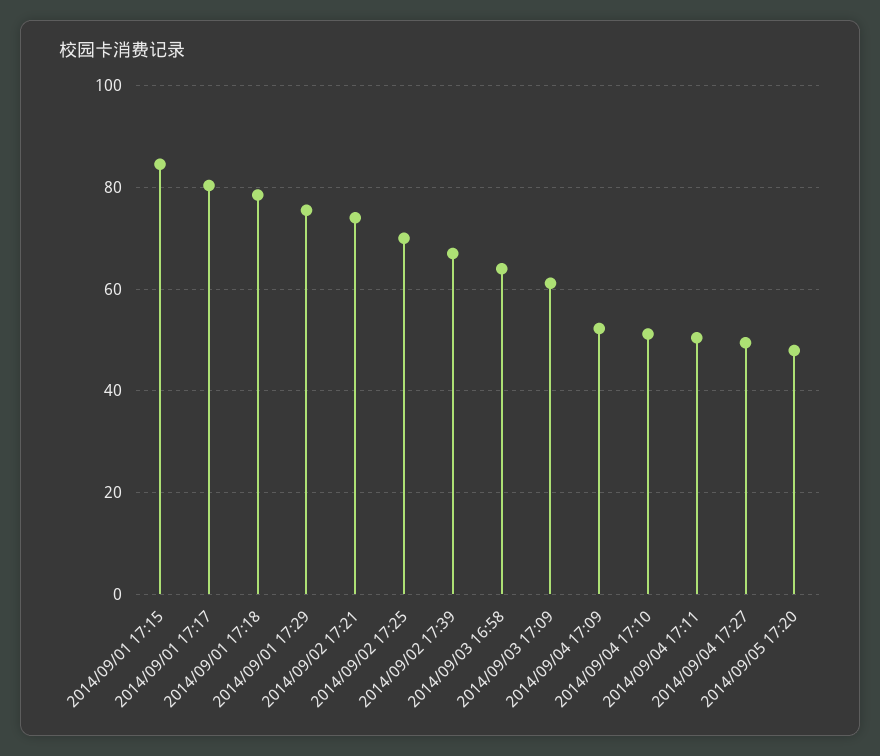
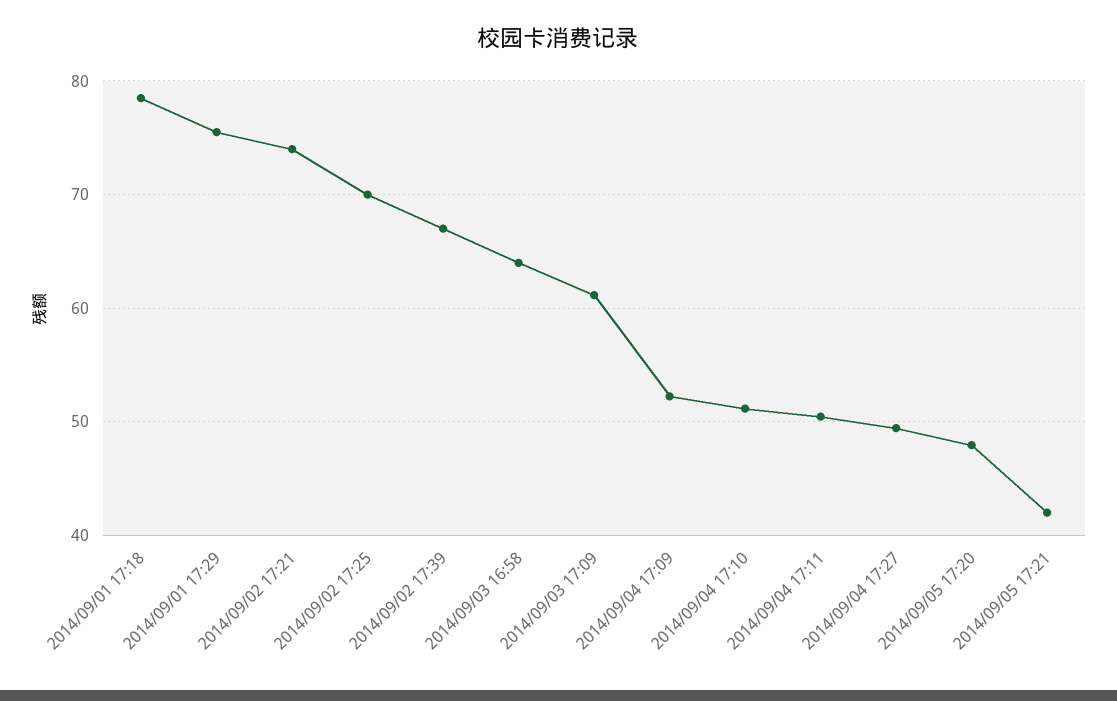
2014/09/01 17:15: 84 -> none
2014/09/01 17:17: 80 -> none
2014/09/05 17:21: none -> 42

